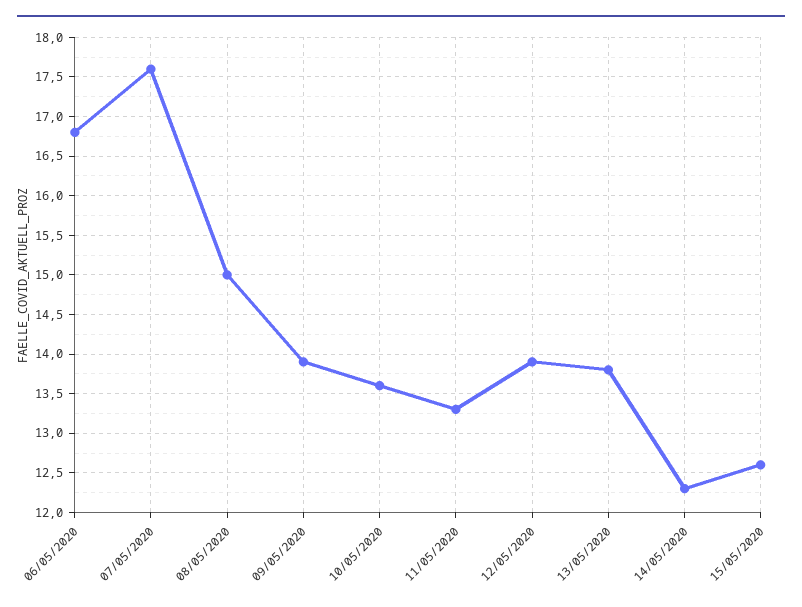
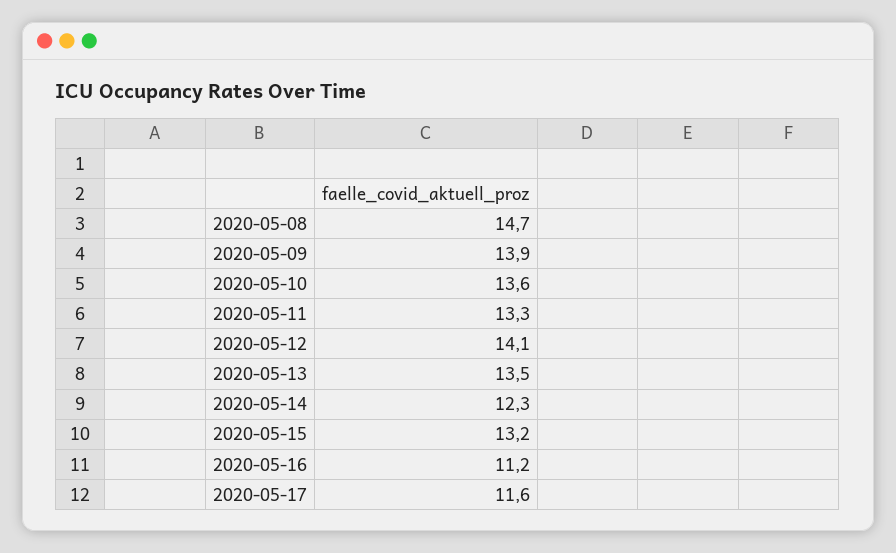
06/05/2020: 16.8 -> none
07/05/2020: 17.6 -> none
08/05/2020: 15 -> 14.7
12/05/2020: 13.9 -> 14.1
13/05/2020: 13.8 -> 13.5
15/05/2020: 12.6 -> 13.2
2020-05-16: none -> 11.2
2020-05-17: none -> 11.6

